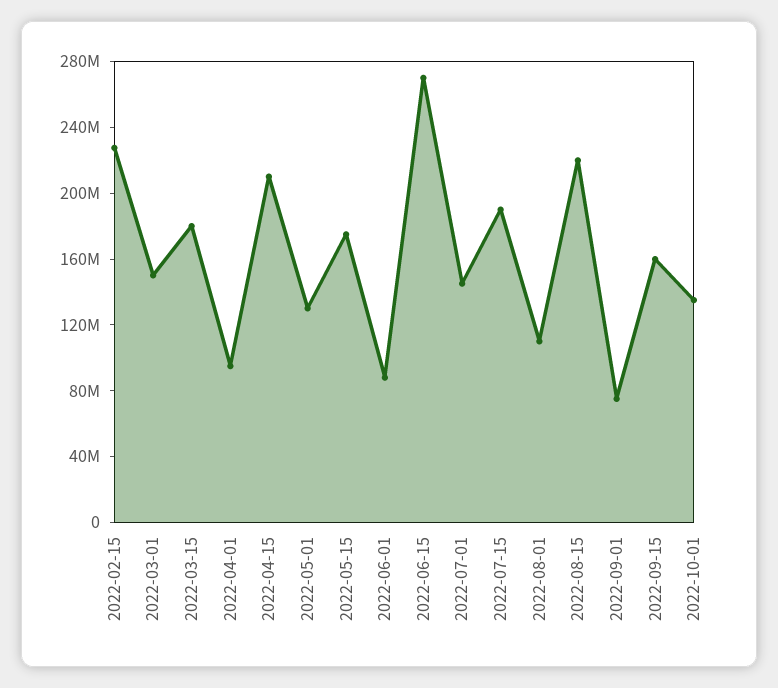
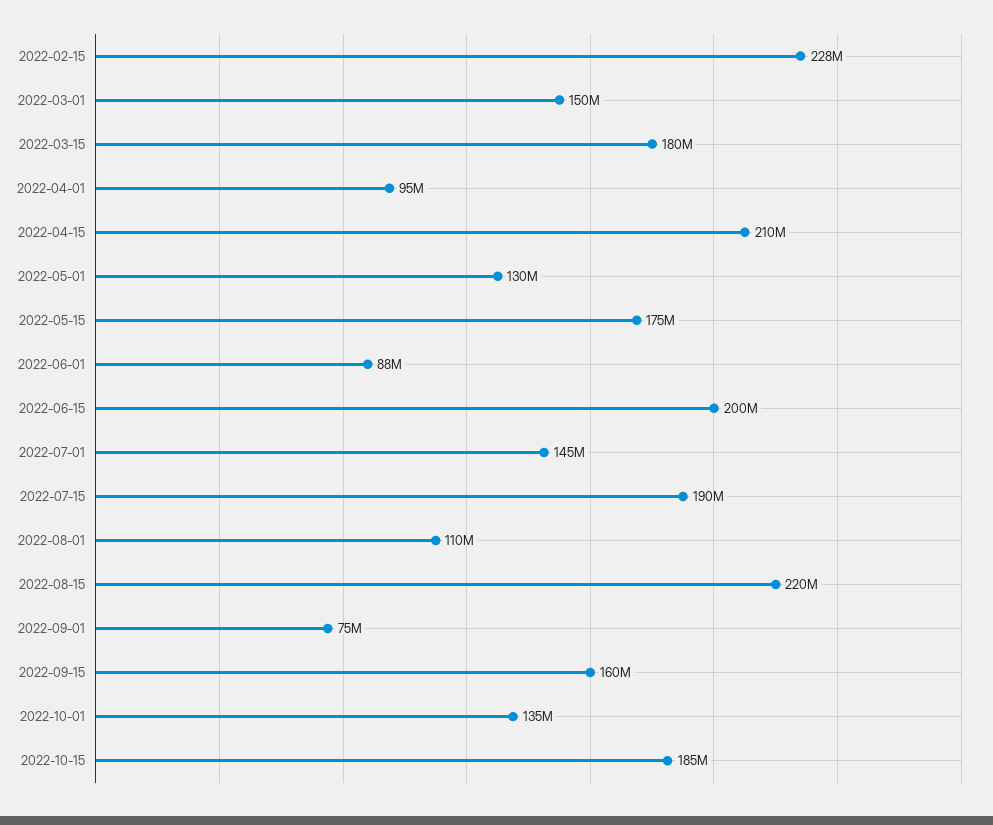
2022-06-15: 270000000 -> 200000000
2022-10-15: none -> 185000000

